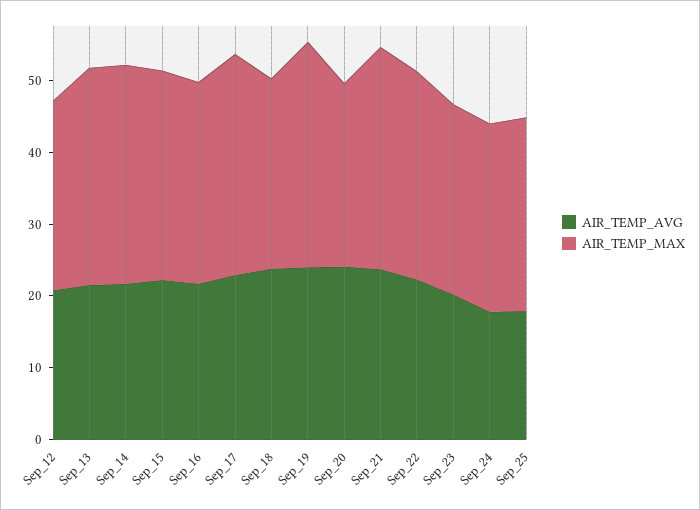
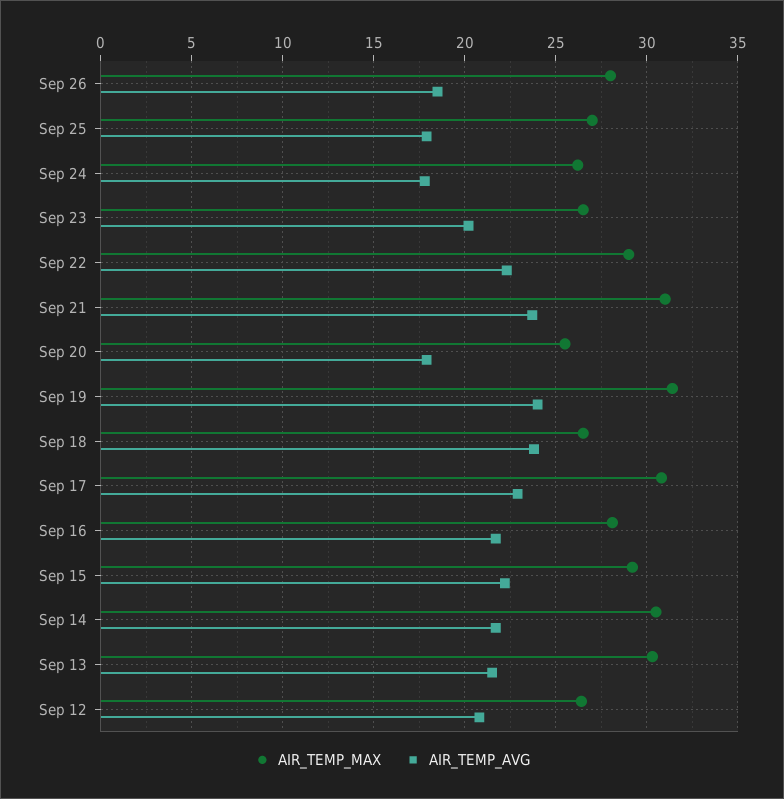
AIR_TEMP_AVG, Sep_20: 24 -> 18
AIR_TEMP_MAX, Sep 26: none -> 28
AIR_TEMP_AVG, Sep 26: none -> 18.5

